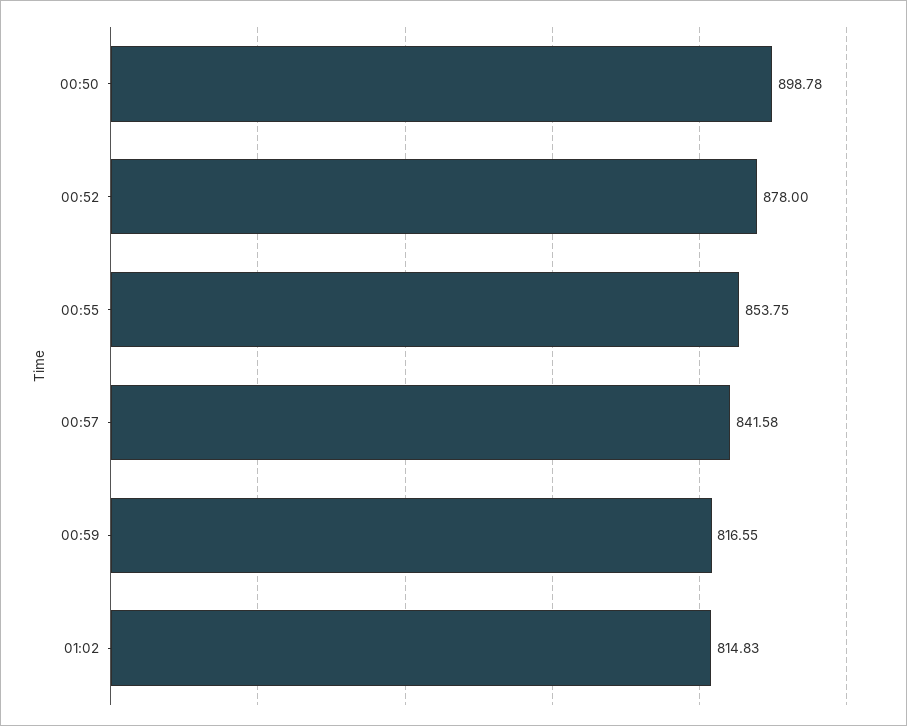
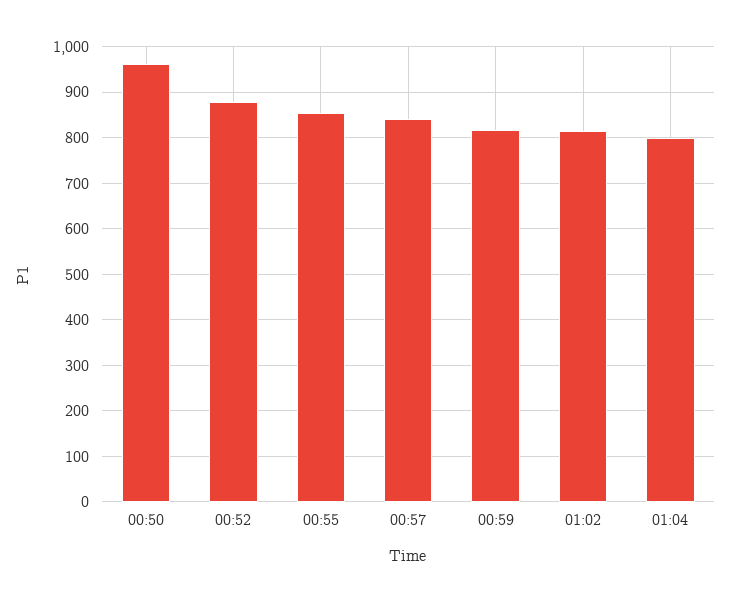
00:50: 898.78 -> 960
01:04: none -> 800

